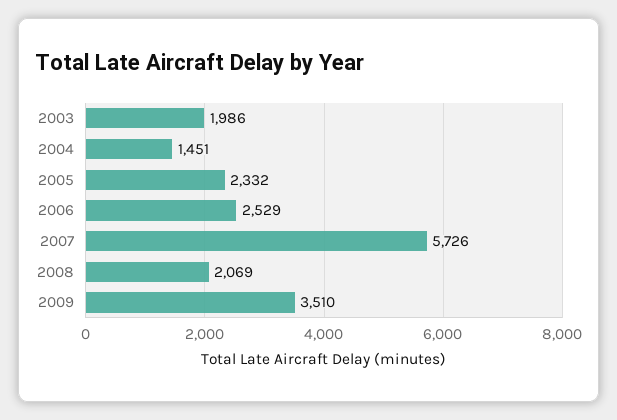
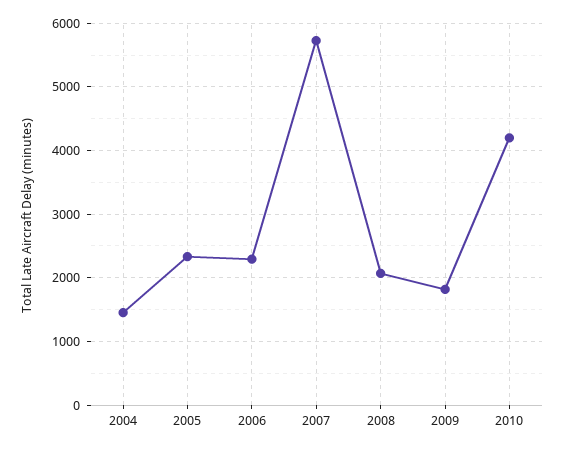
2003: 1986 -> none
2006: 2529 -> 2300
2009: 3510 -> 1800
2010: none -> 4200

